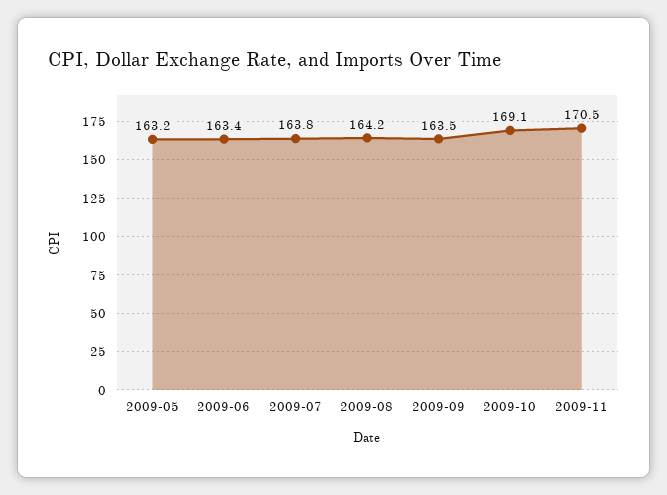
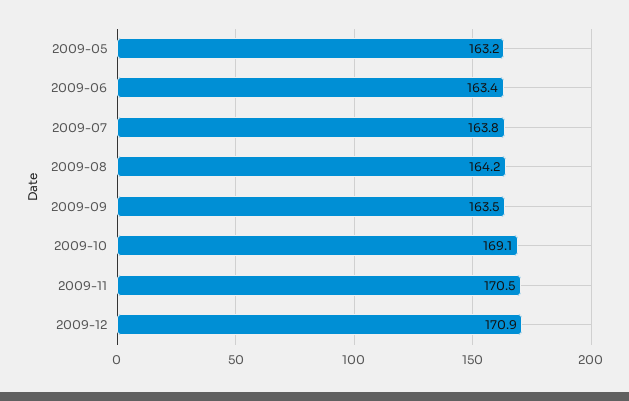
2009-12: none -> 170.9

